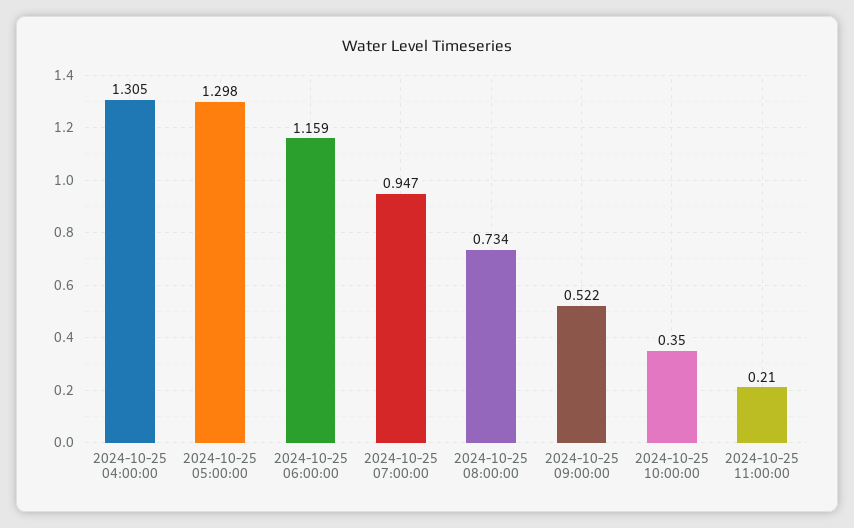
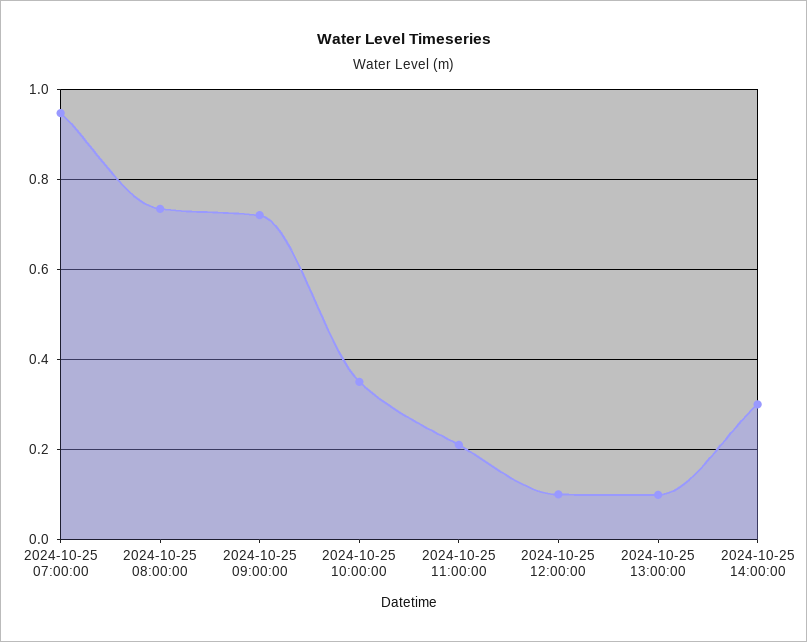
2024-10-25 04:00:00: 1.305 -> none
2024-10-25 05:00:00: 1.298 -> none
2024-10-25 06:00:00: 1.159 -> none
2024-10-25 09:00:00: 0.522 -> 0.72
2024-10-25 12:00:00: none -> 0.1
2024-10-25 13:00:00: none -> 0.1
2024-10-25 14:00:00: none -> 0.3

